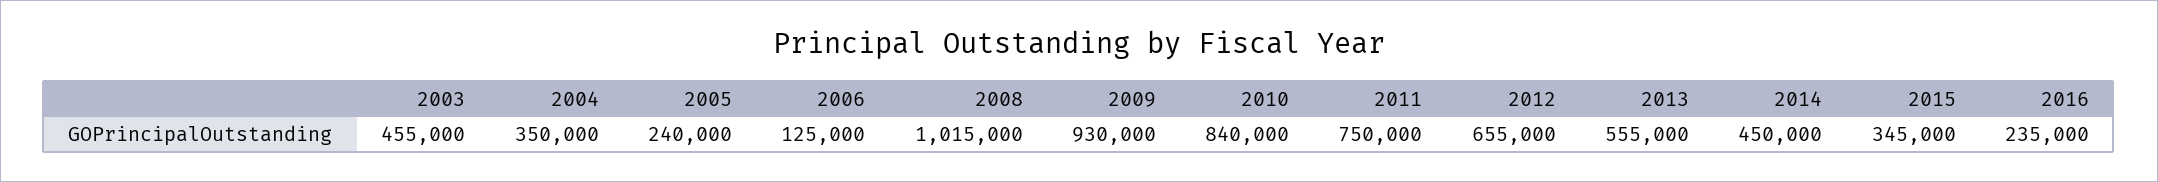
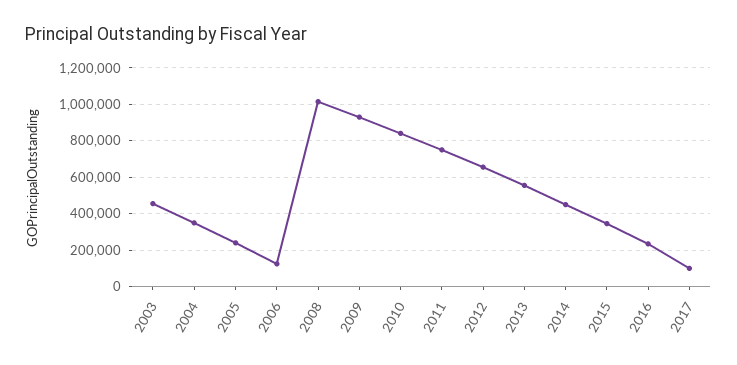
2017: none -> 100000

